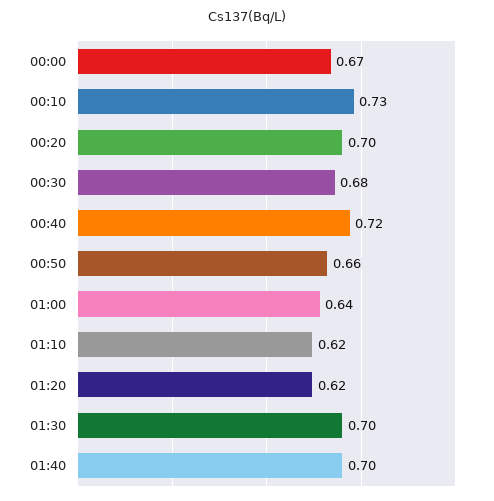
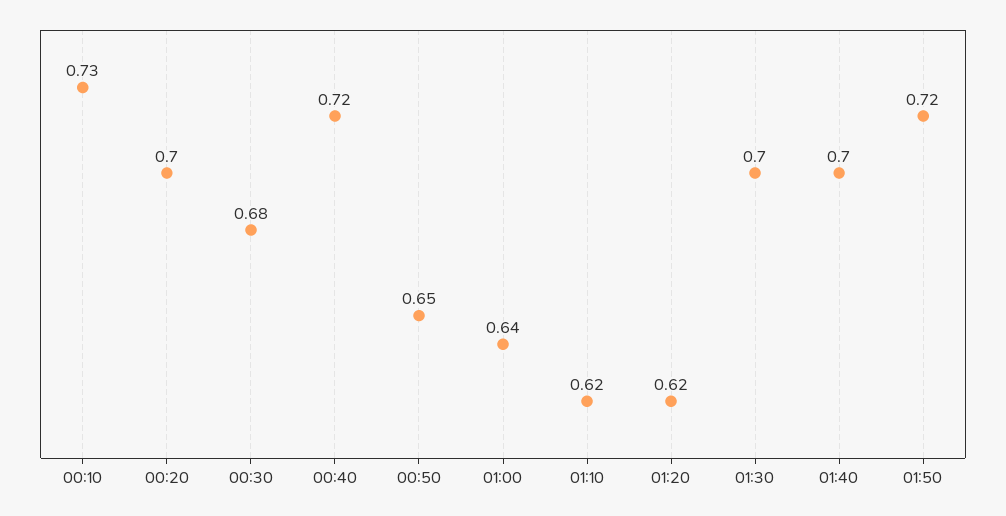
00:00: 0.67 -> none
00:50: 0.66 -> 0.65
01:50: none -> 0.72

